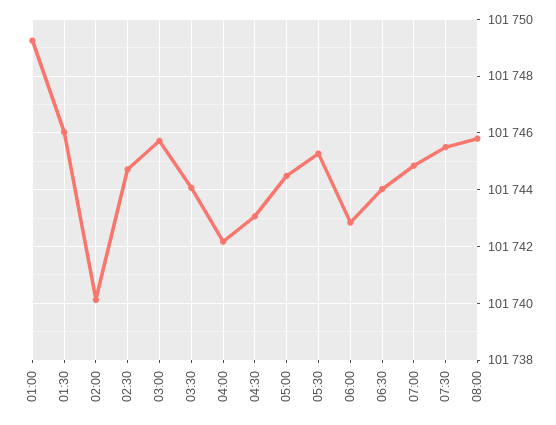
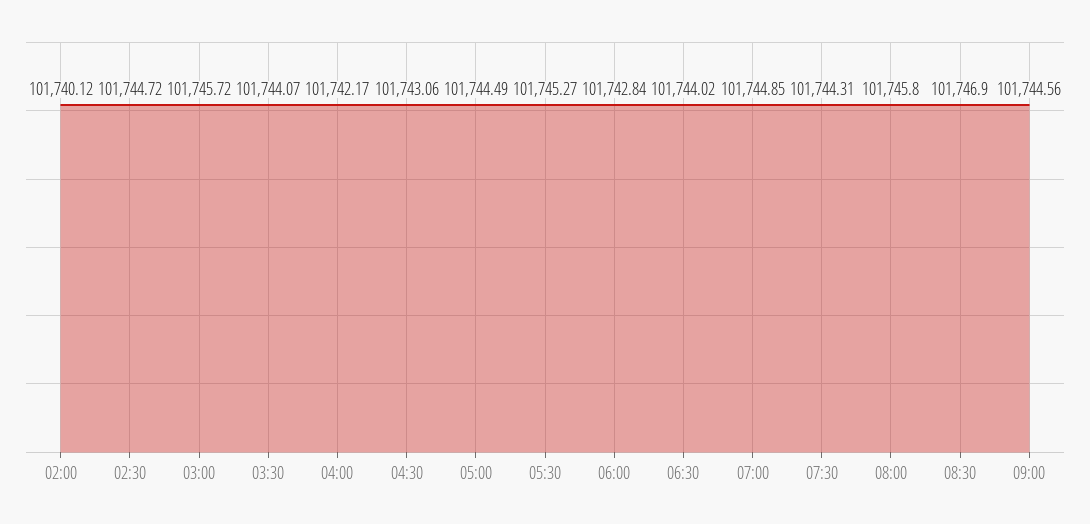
01:00: 101749.25 -> none
01:30: 101746 -> none
07:30: 101745.5 -> 101744.31
08:30: none -> 101746.9
09:00: none -> 101744.56

